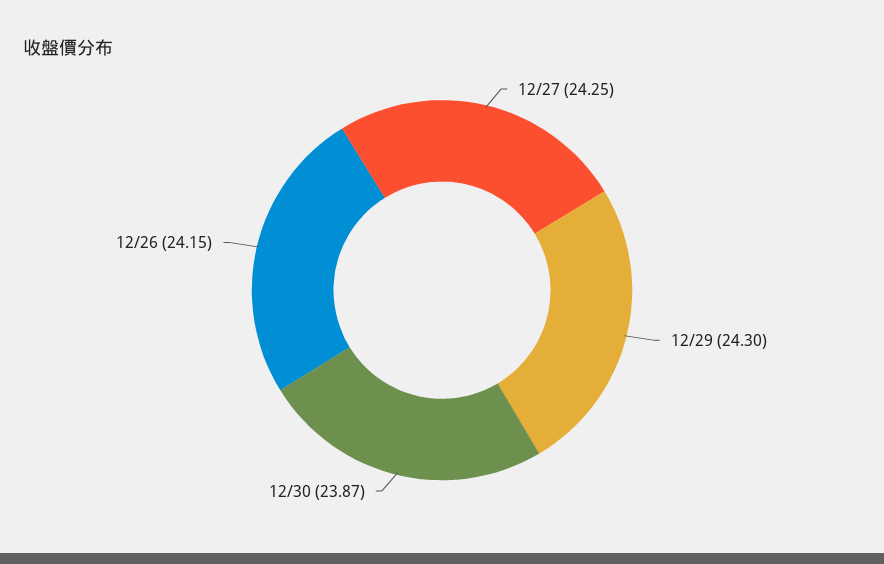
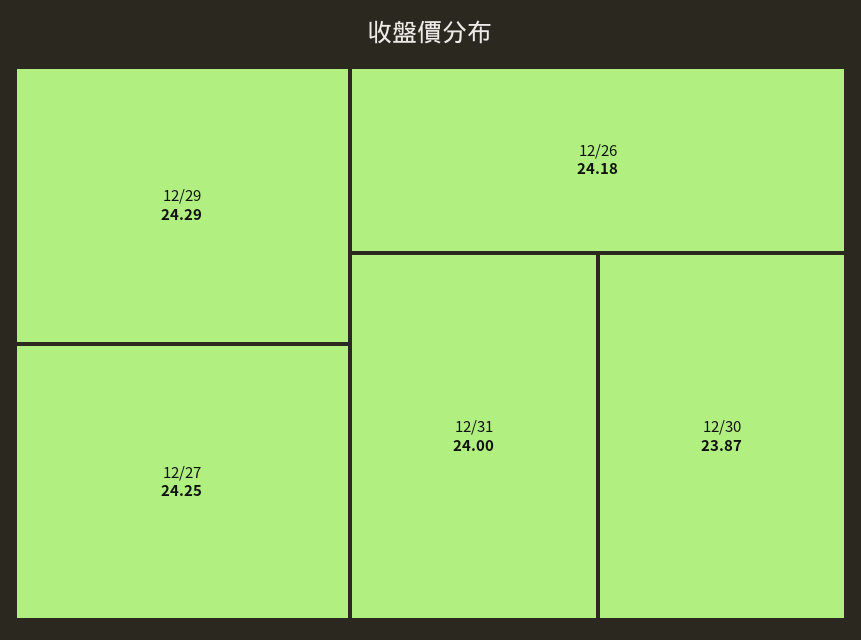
12/29: 24.3 -> 24.29
12/26: 24.15 -> 24.18
12/31: none -> 24

